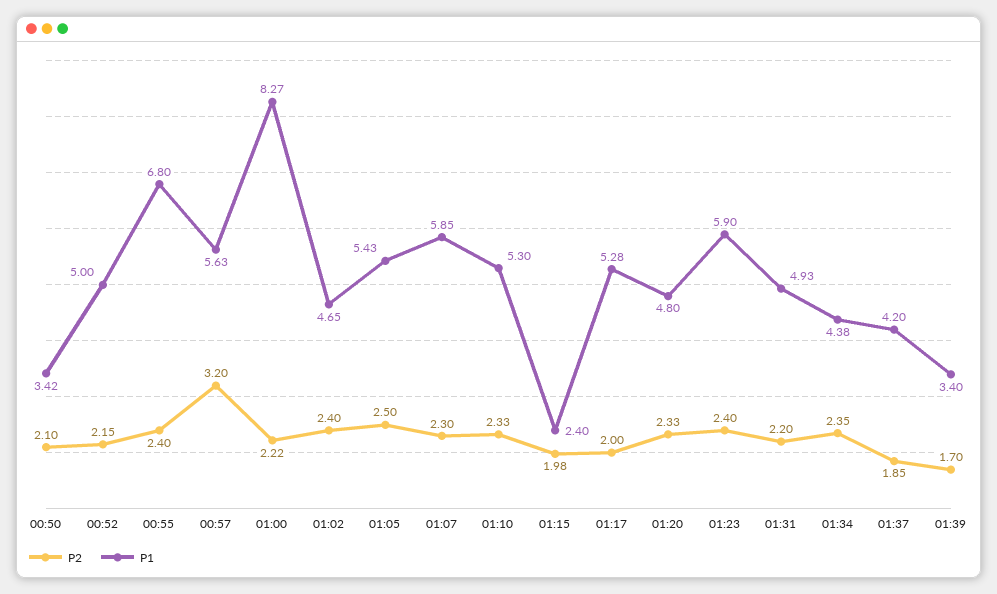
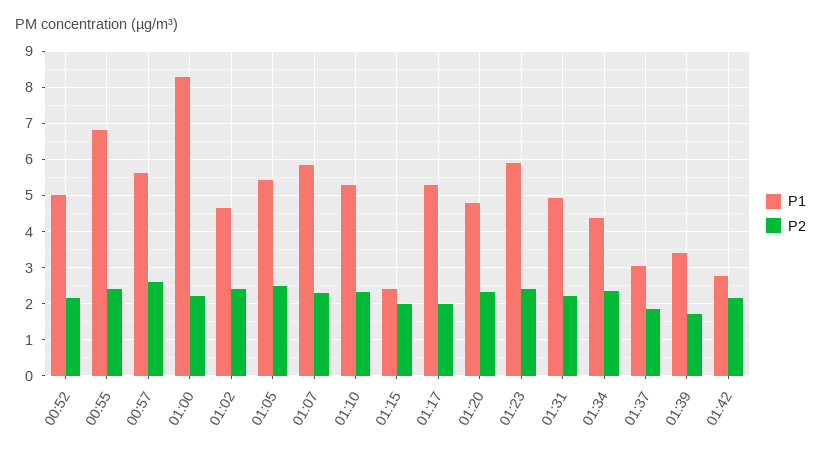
P2, 00:50: 2.1 -> none
P1, 00:50: 3.42 -> none
P2, 00:57: 3.2 -> 2.6
P1, 01:37: 4.2 -> 3
P1, 01:42: none -> 2.8
P2, 01:42: none -> 2.2

